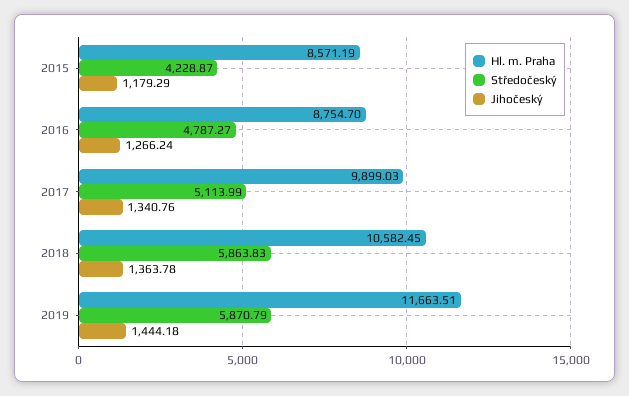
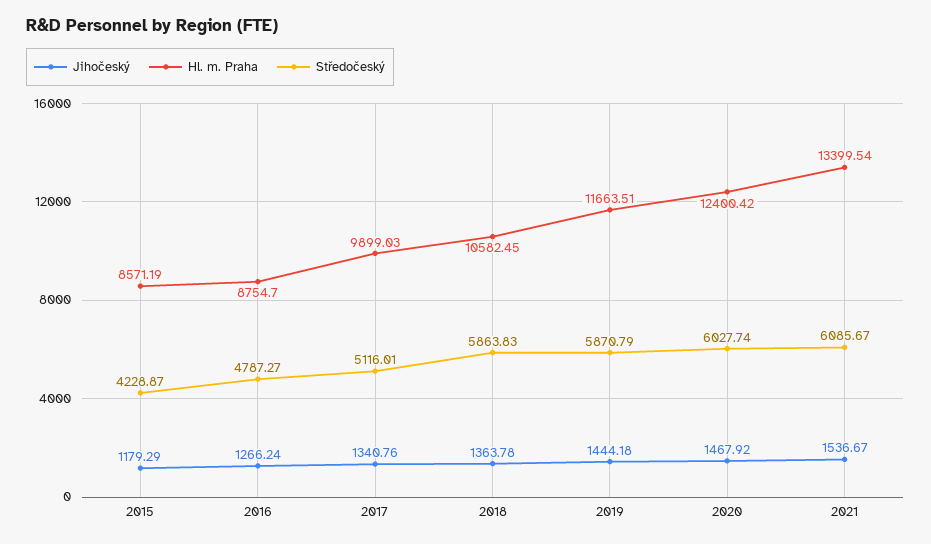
Středočeský, 2017: 5113.99 -> 5116.01
Jihočeský, 2020: none -> 1467.92
Hl. m. Praha, 2020: none -> 12400.42
Středočeský, 2020: none -> 6027.74
Jihočeský, 2021: none -> 1536.67
Hl. m. Praha, 2021: none -> 13399.54
Středočeský, 2021: none -> 6085.67

